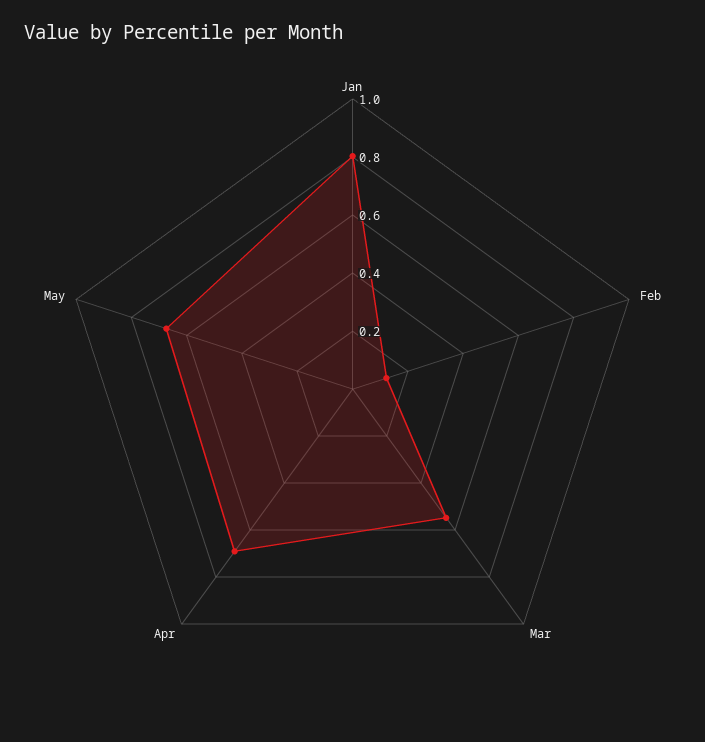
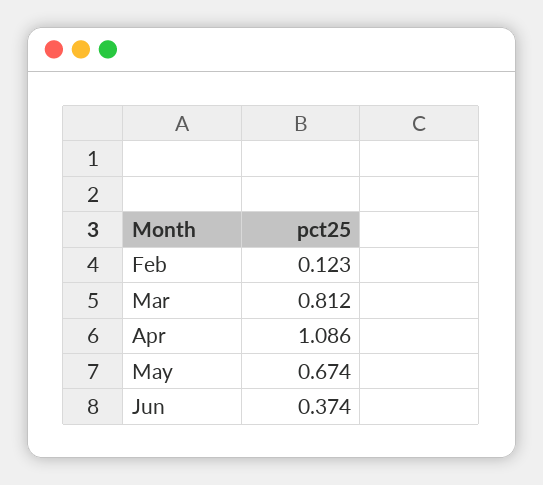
Jan: 0.8 -> none
Mar: 0.55 -> 0.812
Apr: 0.7 -> 1.086
Jun: none -> 0.374

